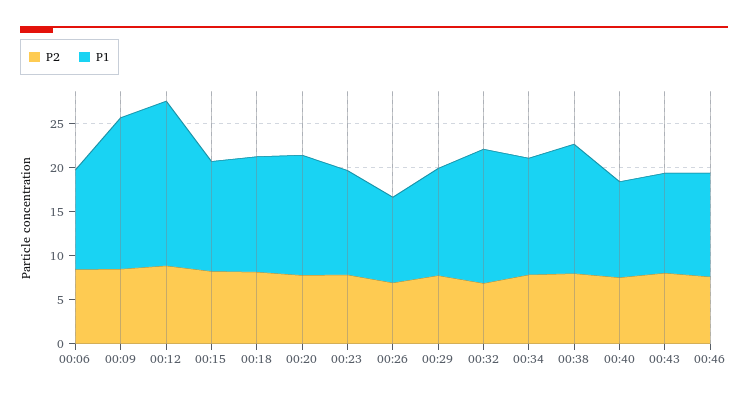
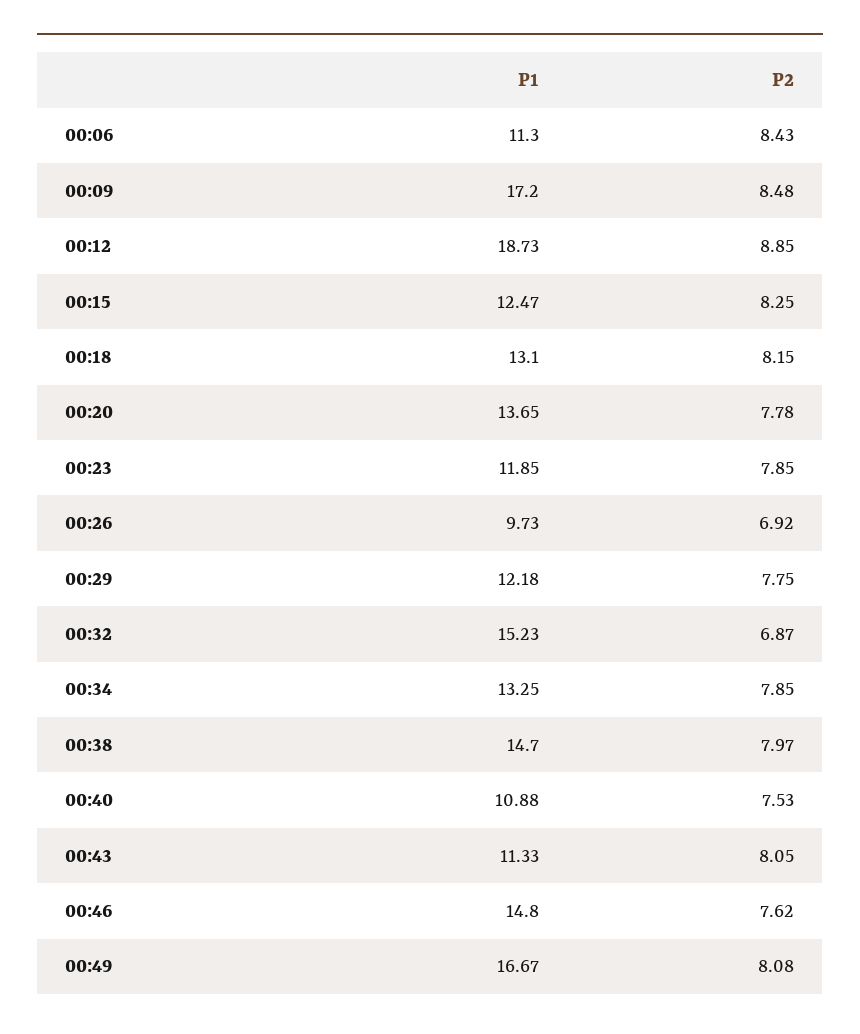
P1, 00:46: 12 -> 14.8
P1, 00:49: none -> 16.67
P2, 00:49: none -> 8.08

